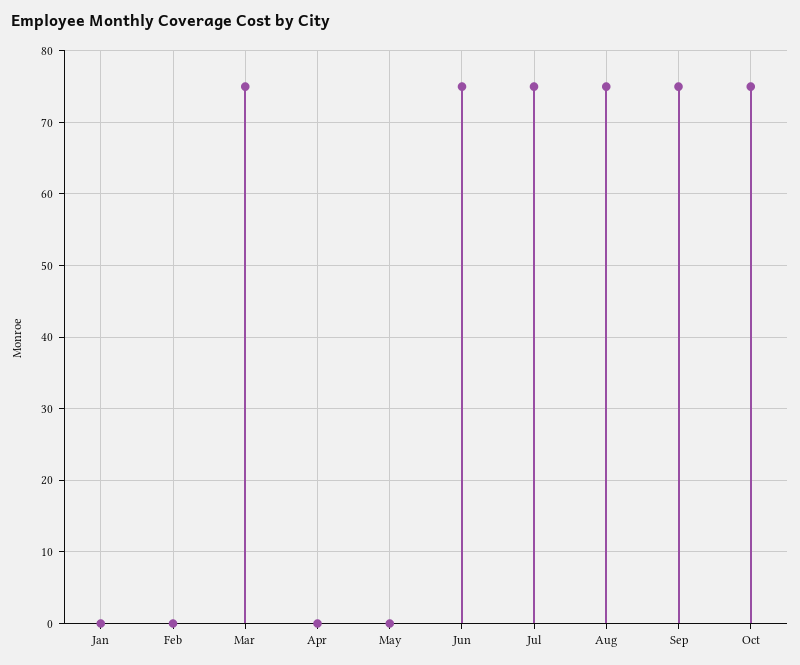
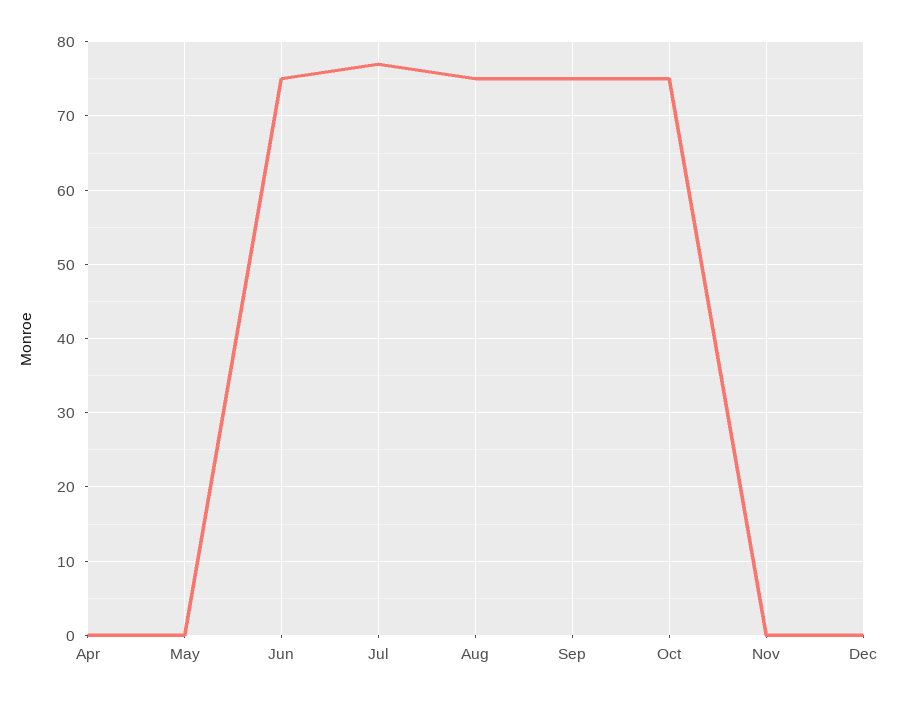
Jan: 0 -> none
Feb: 0 -> none
Mar: 75 -> none
Jul: 75 -> 77
Nov: none -> 0
Dec: none -> 0

